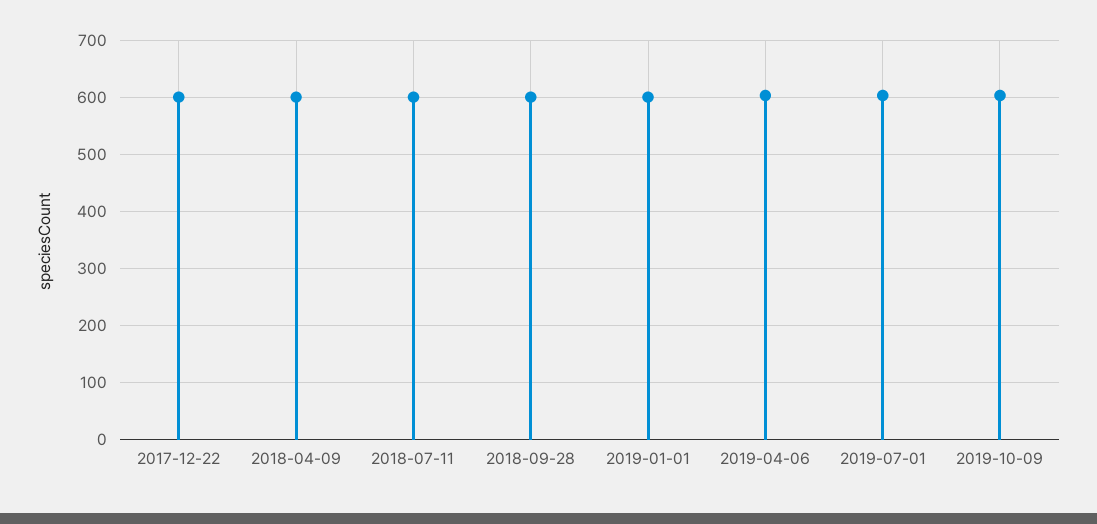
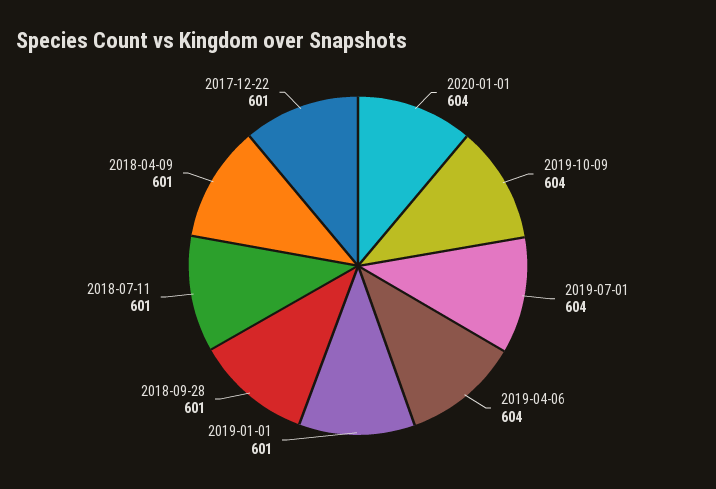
2020-01-01: none -> 604

